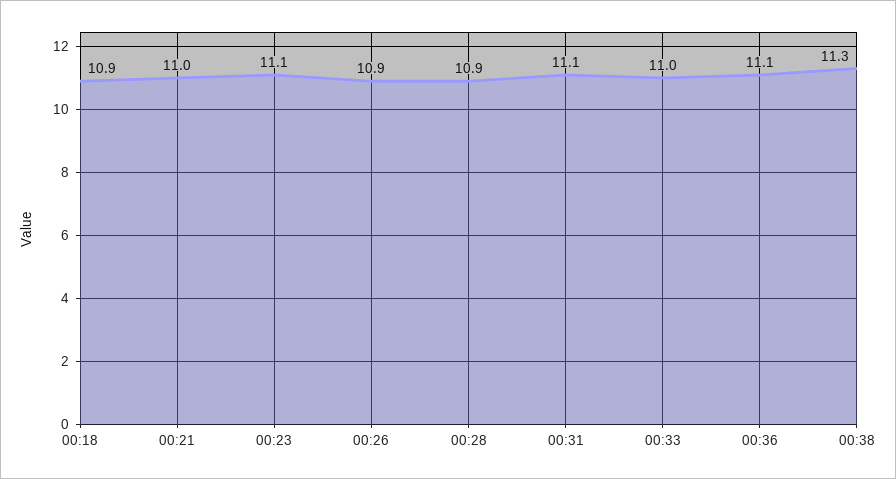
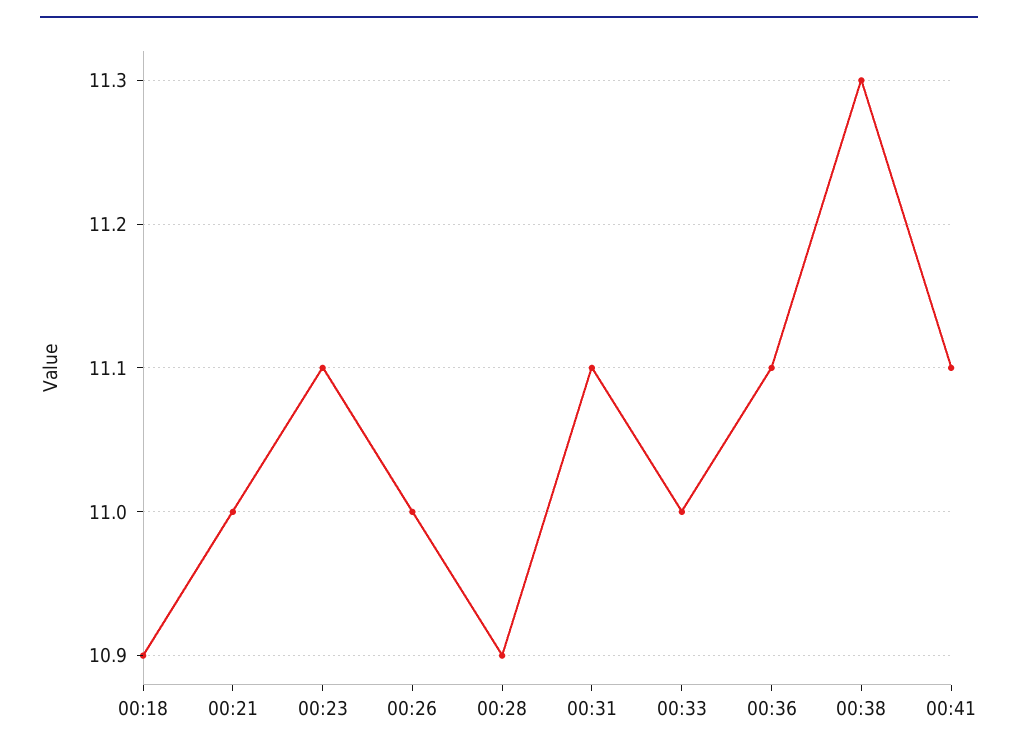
00:26: 10.9 -> 11
00:41: none -> 11.1

